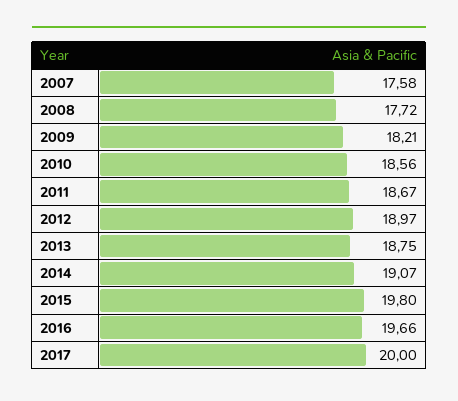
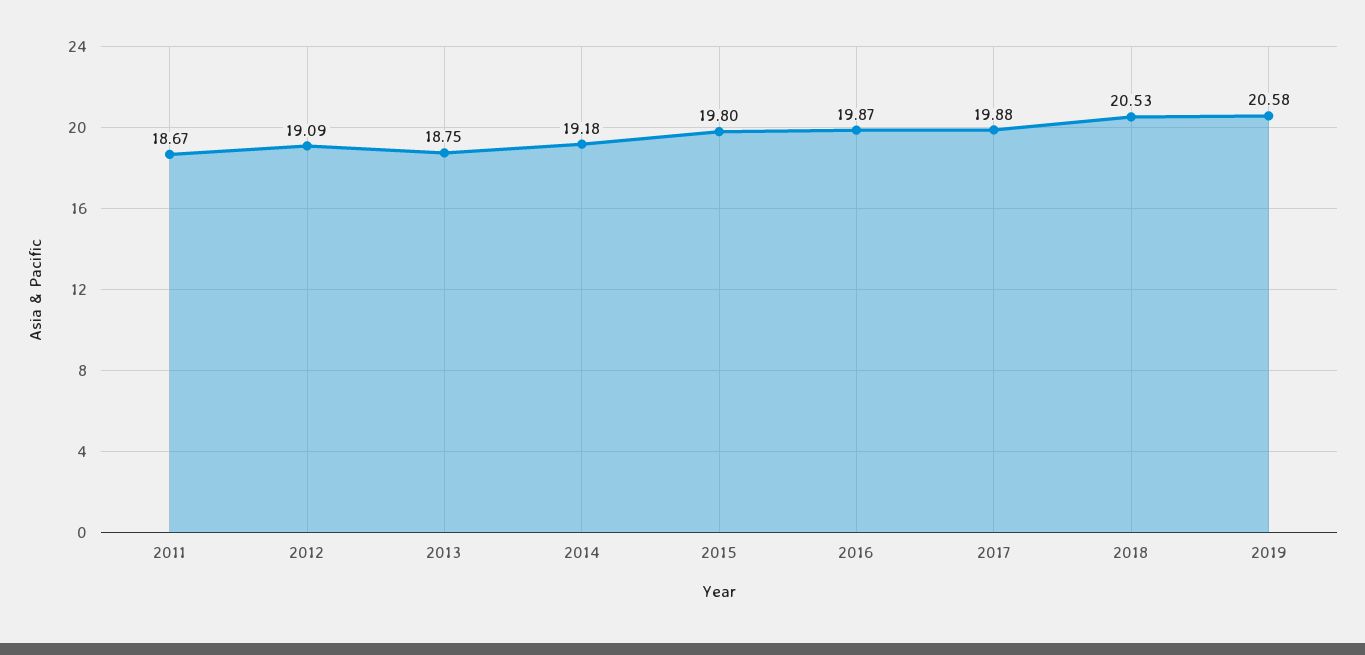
2007: 17.58 -> none
2008: 17.72 -> none
2009: 18.21 -> none
2010: 18.56 -> none
2012: 18.97 -> 19.09
2014: 19.07 -> 19.18
2016: 19.66 -> 19.87
2017: 20 -> 19.88
2018: none -> 20.53
2019: none -> 20.58

